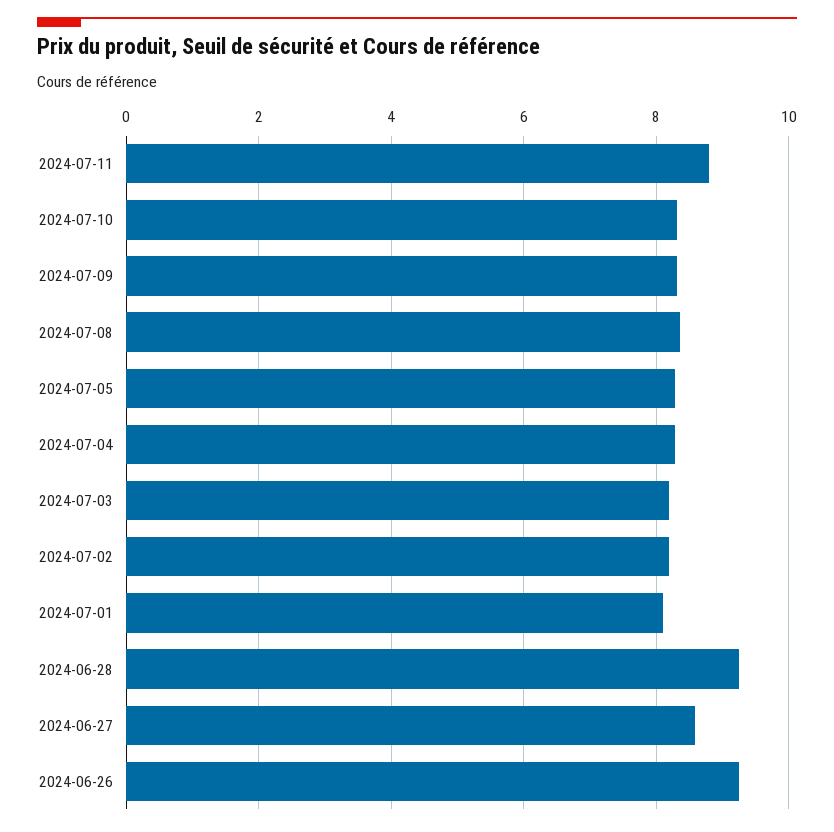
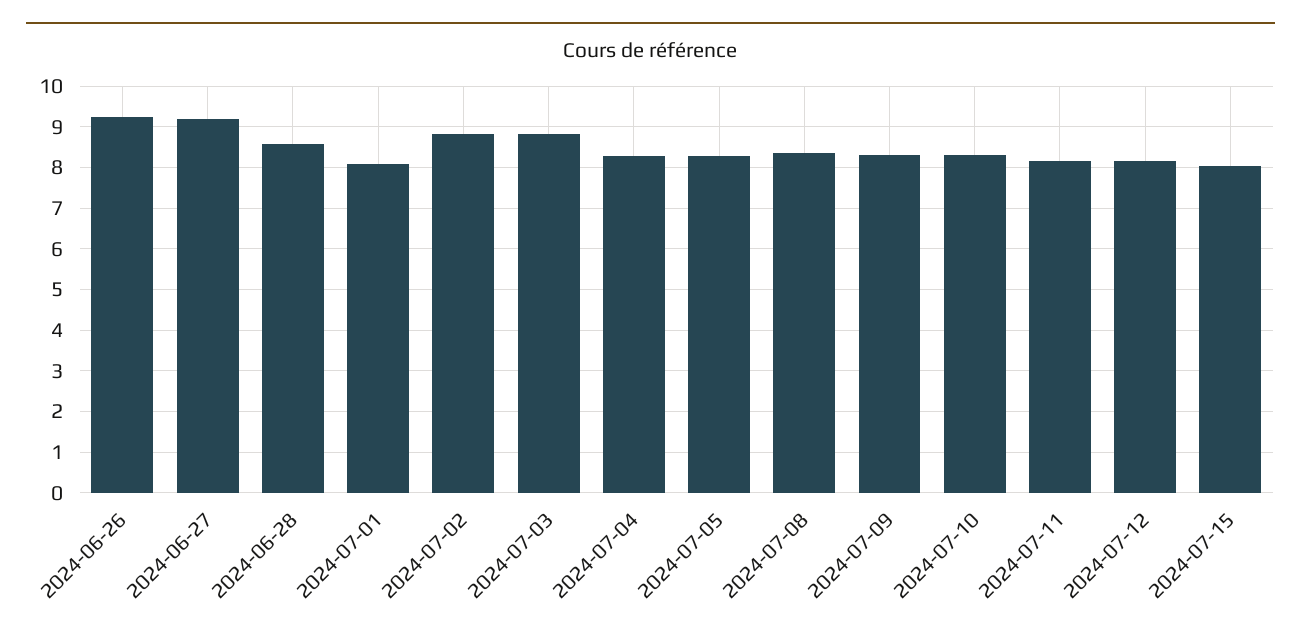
2024-07-11: 8.8 -> 8.2
2024-07-03: 8.2 -> 8.8
2024-07-02: 8.2 -> 8.8
2024-06-28: 9.2 -> 8.6
2024-06-27: 8.6 -> 9.2
2024-07-12: none -> 8.2
2024-07-15: none -> 8

